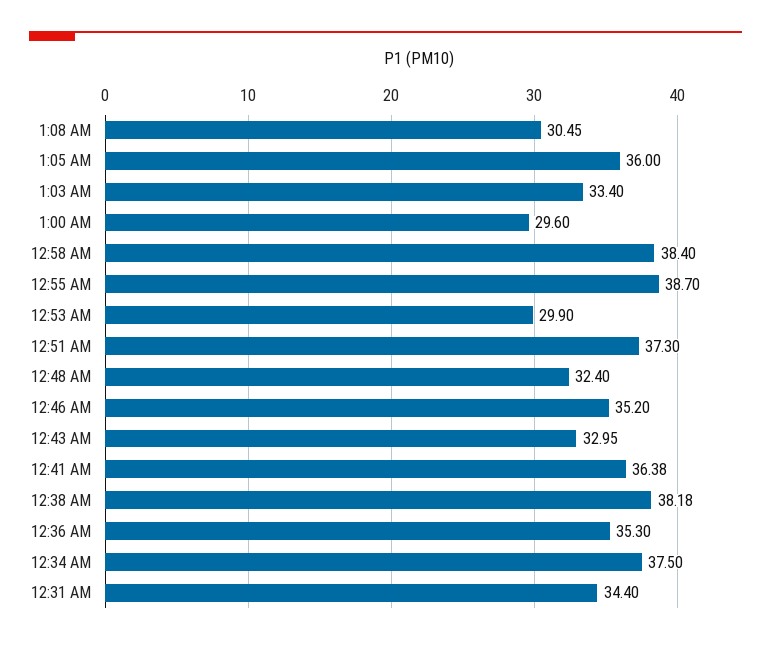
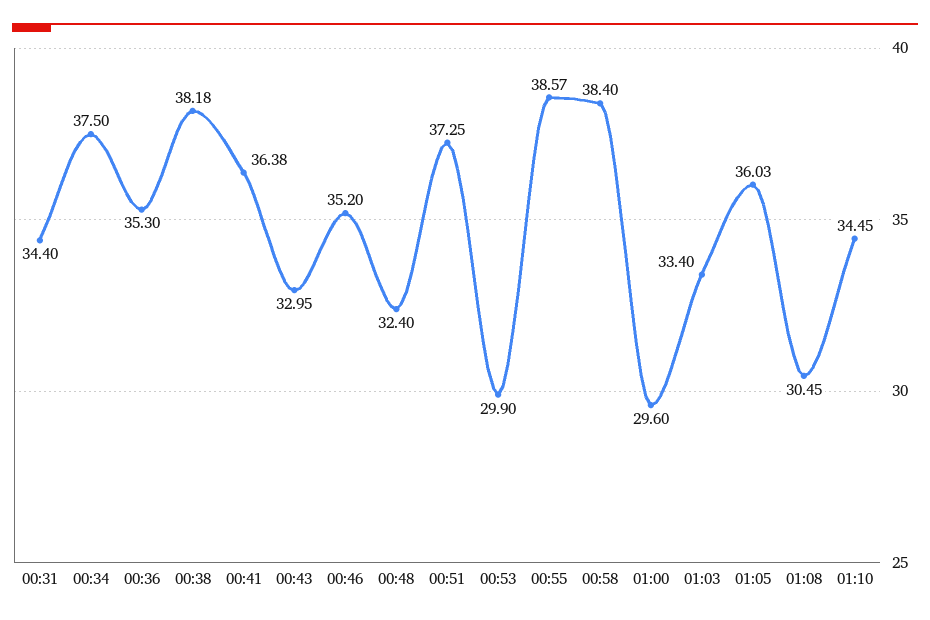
1:05 AM: 36 -> 36.03
12:55 AM: 38.7 -> 38.57
12:51 AM: 37.3 -> 37.25
01:10: none -> 34.45

